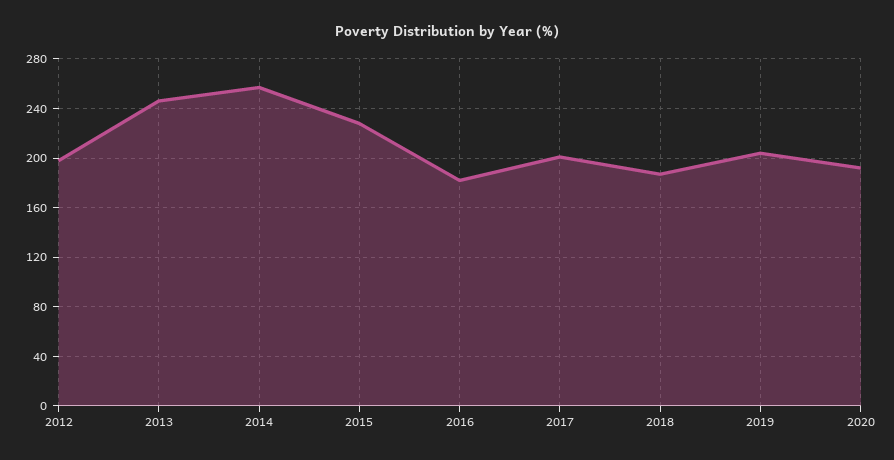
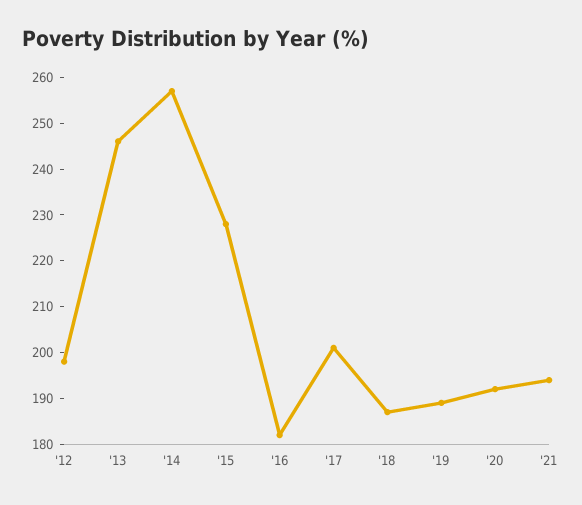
2019: 205 -> 190
'21: none -> 195

